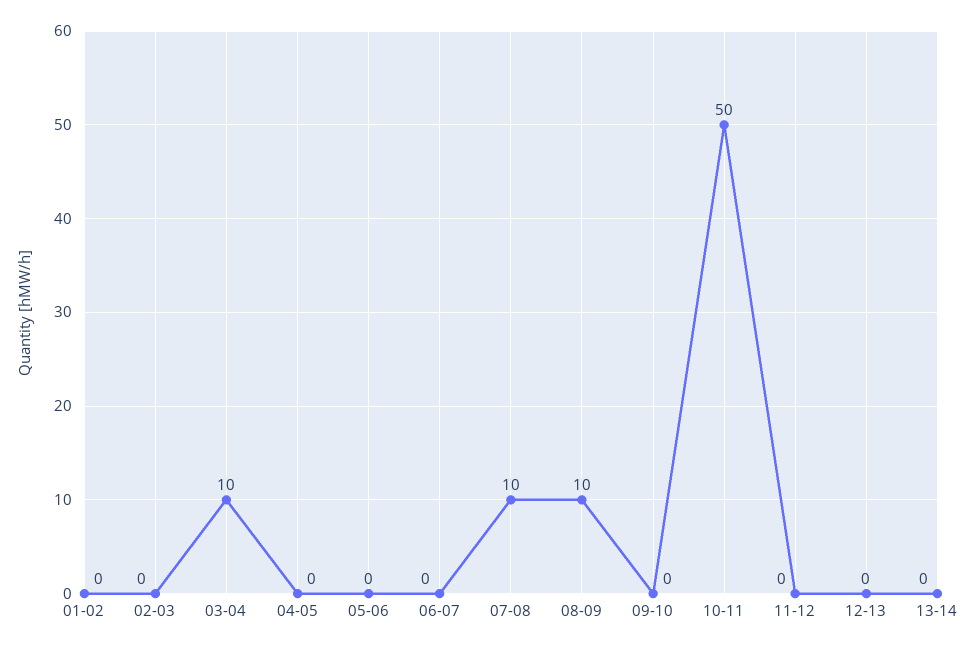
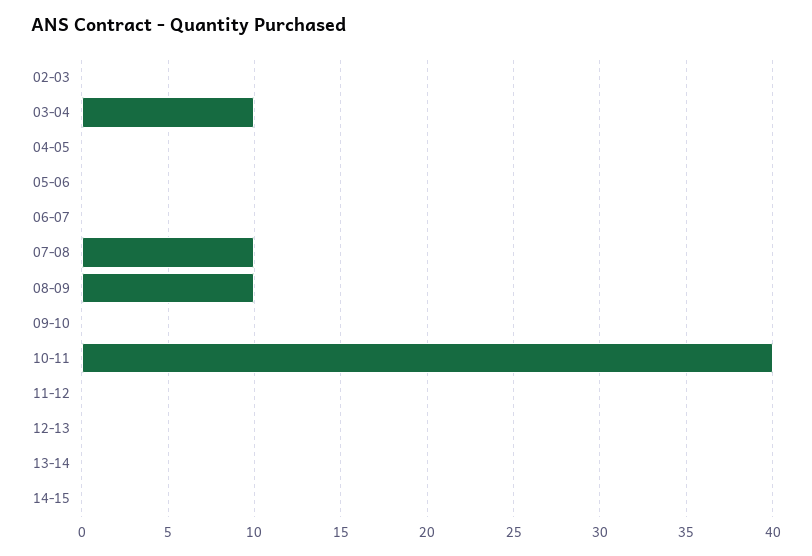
01-02: 0 -> none
10-11: 50 -> 40
14-15: none -> 0

